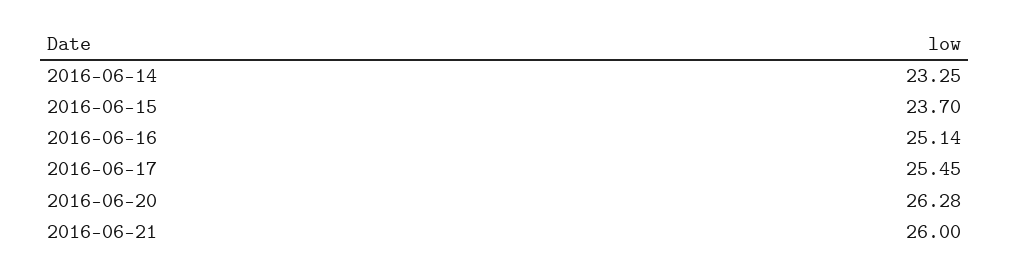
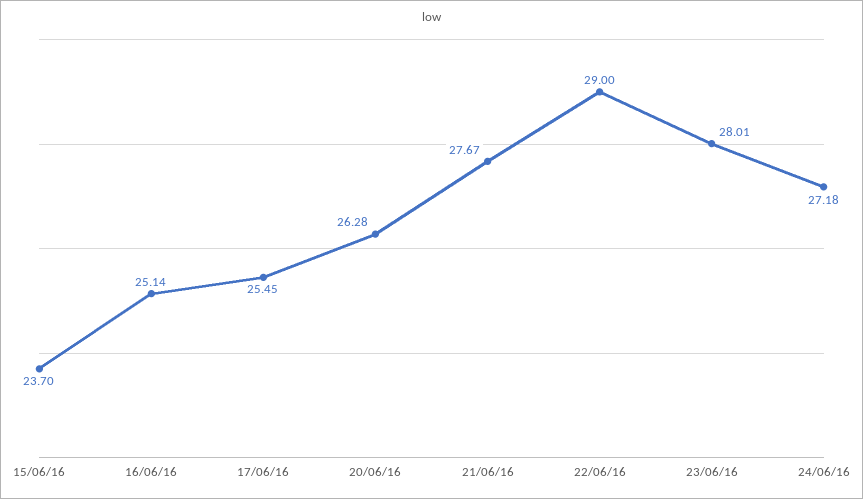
2016-06-14: 23.25 -> none
2016-06-21: 26 -> 27.67
22/06/16: none -> 29
23/06/16: none -> 28.01
24/06/16: none -> 27.18

